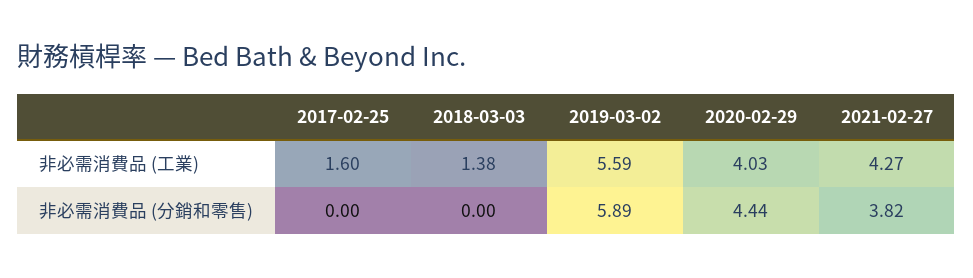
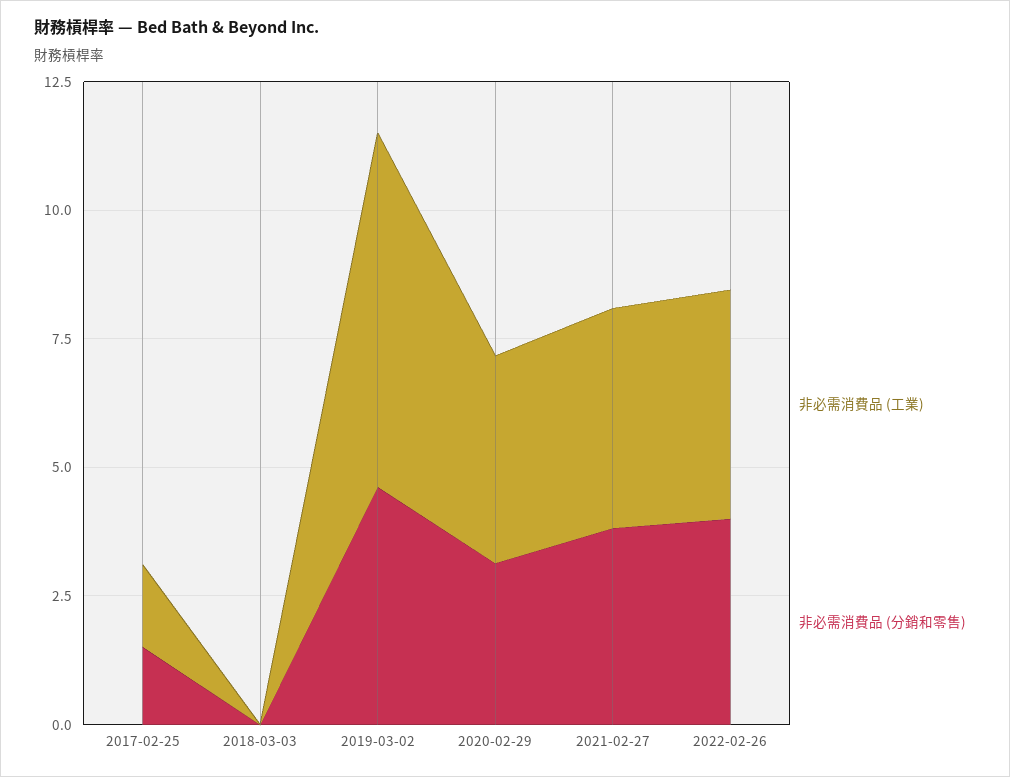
非必需消費品 (工業), 2018-03-03: 1.38 -> 0
非必需消費品 (工業), 2019-03-02: 5.59 -> 7
非必需消費品 (分銷和零售), 2017-02-25: 0 -> 1.5
非必需消費品 (分銷和零售), 2019-03-02: 5.89 -> 4.5
非必需消費品 (分銷和零售), 2020-02-29: 4.44 -> 3
非必需消費品 (工業), 2022-02-26: none -> 4.5
非必需消費品 (分銷和零售), 2022-02-26: none -> 4

